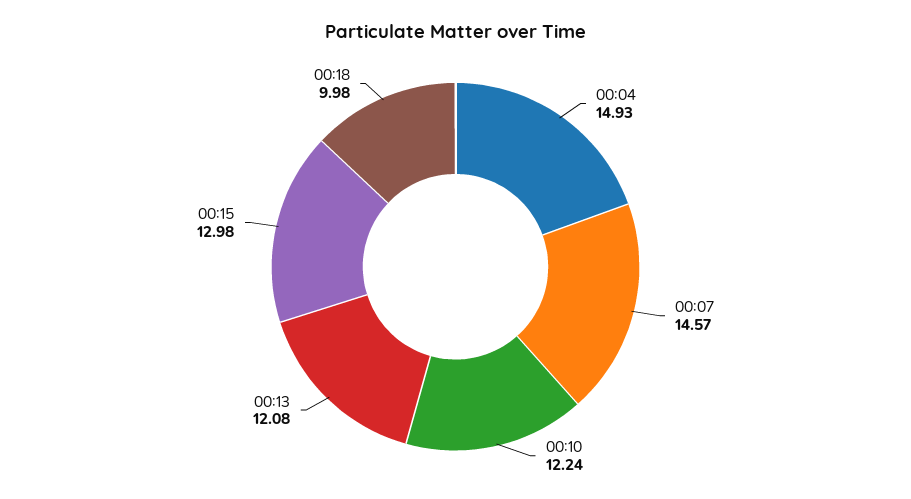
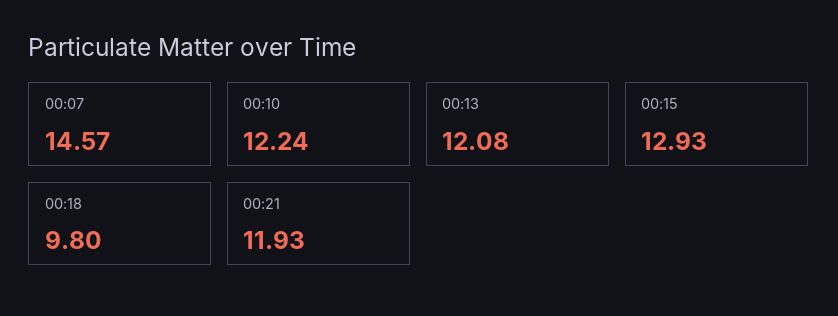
00:04: 14.93 -> none
00:15: 12.98 -> 12.93
00:18: 9.98 -> 9.8
00:21: none -> 11.93

